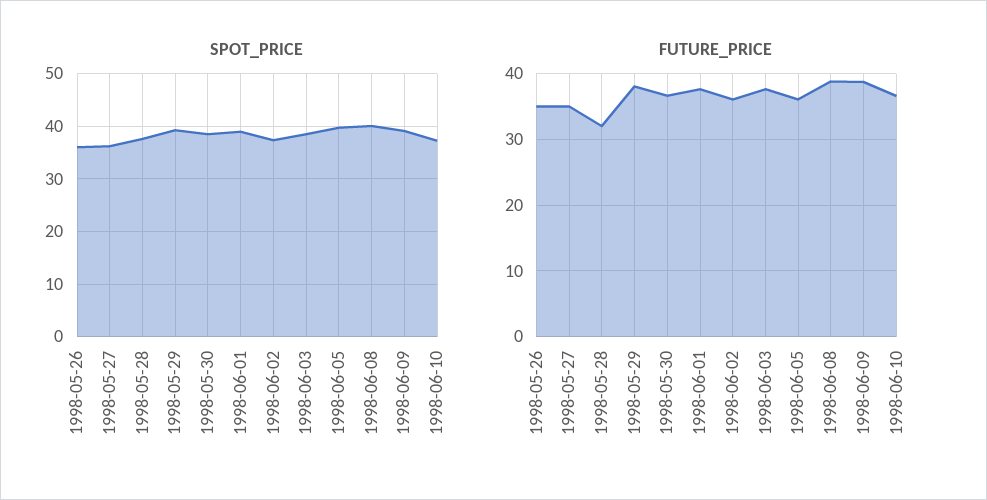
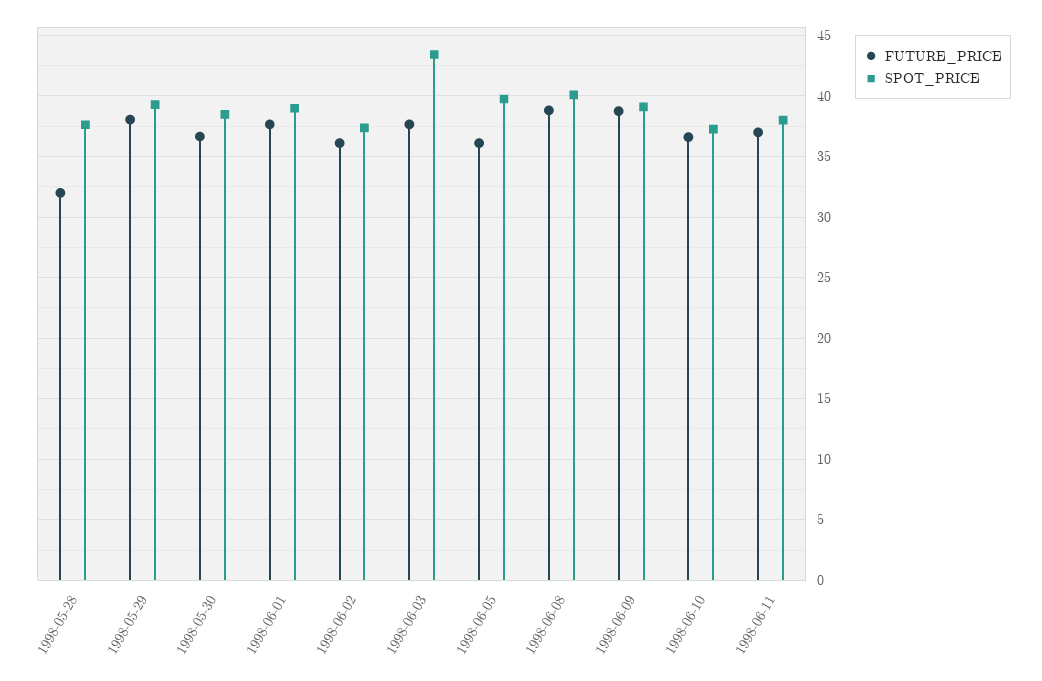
SPOT_PRICE, 1998-05-26: 36 -> none
SPOT_PRICE, 1998-05-27: 36 -> none
SPOT_PRICE, 1998-06-03: 38 -> 43.5
FUTURE_PRICE, 1998-05-26: 35 -> none
FUTURE_PRICE, 1998-05-27: 35 -> none
FUTURE_PRICE, 1998-06-11: none -> 37
SPOT_PRICE, 1998-06-11: none -> 38

